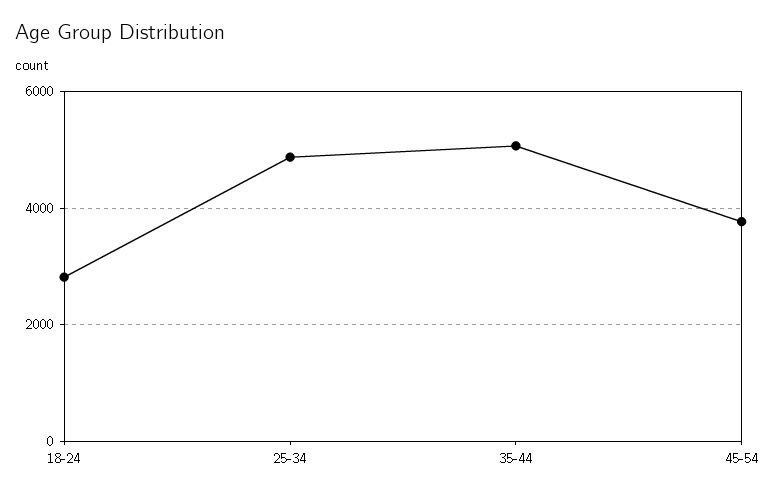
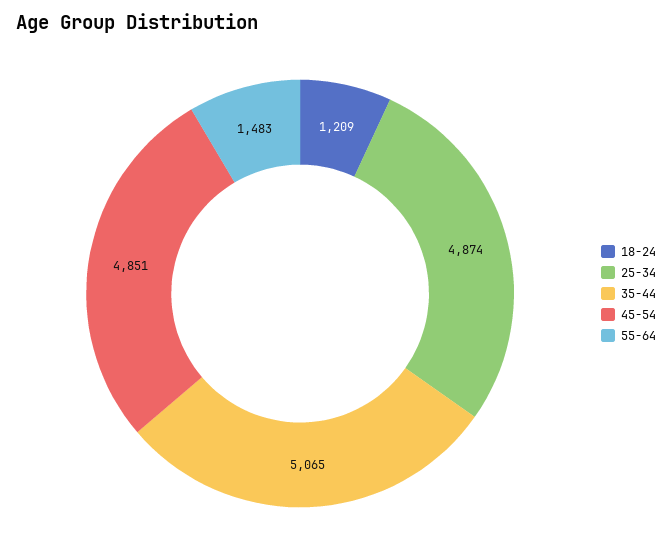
18-24: 2800 -> 1209
45-54: 3800 -> 4851
55-64: none -> 1483

